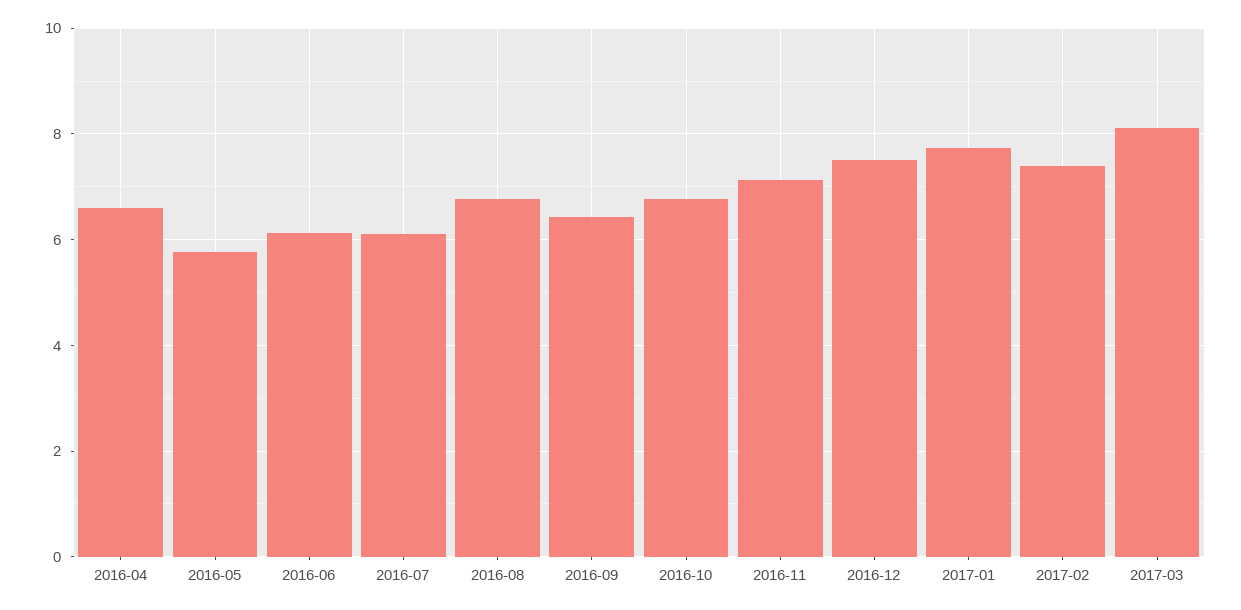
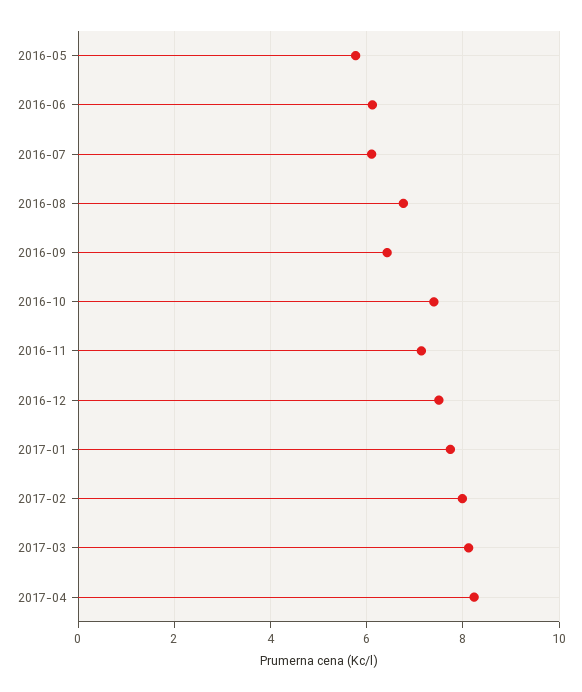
2016-04: 6.6 -> none
2016-10: 6.8 -> 7.4
2017-02: 7.4 -> 8
2017-04: none -> 8.2

